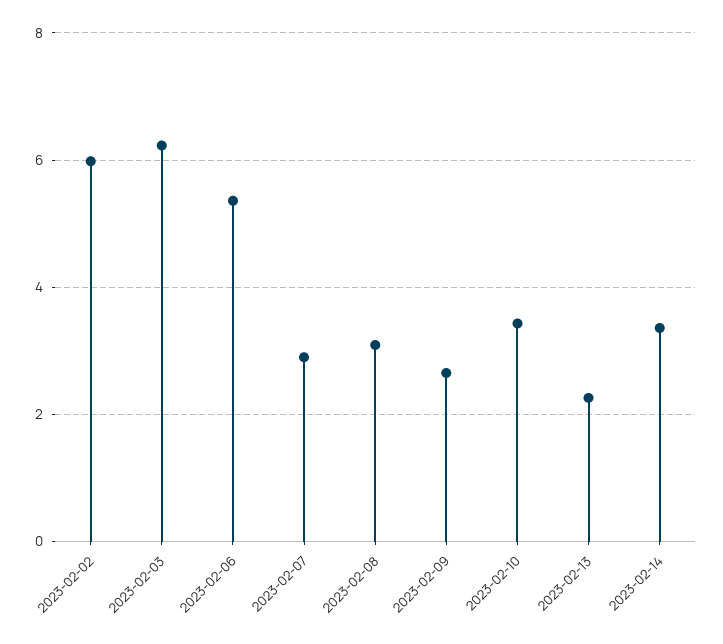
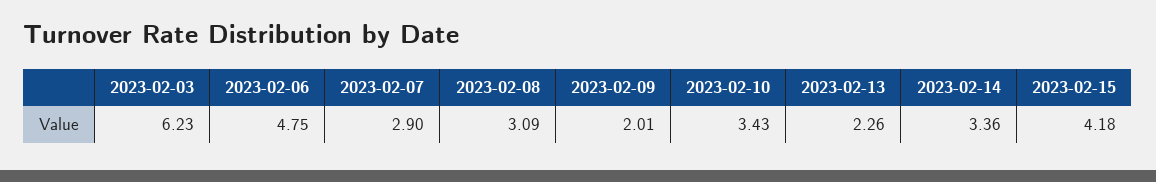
2023-02-02: 6 -> none
2023-02-06: 5.4 -> 4.75
2023-02-09: 2.6 -> 2.01
2023-02-15: none -> 4.18

